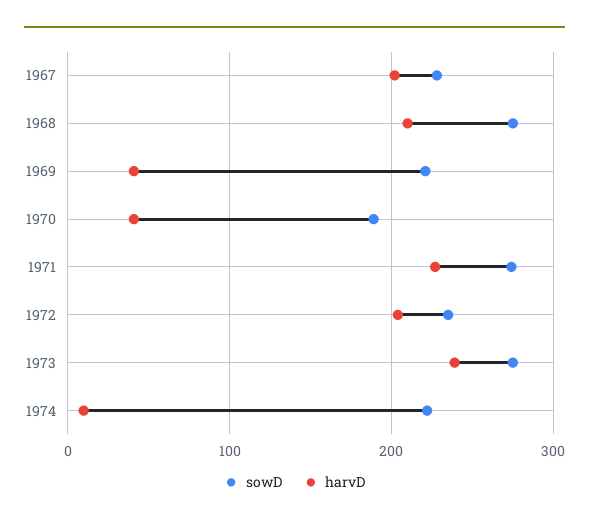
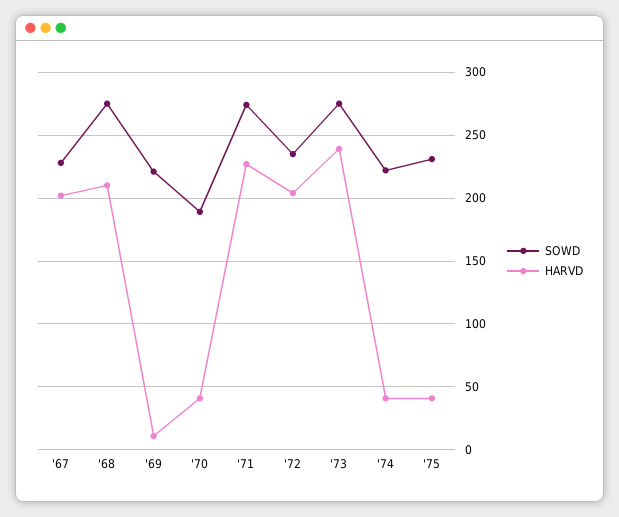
harvD, 1969: 40 -> 10
harvD, 1974: 10 -> 40
sowD, '75: none -> 230
harvD, '75: none -> 40

